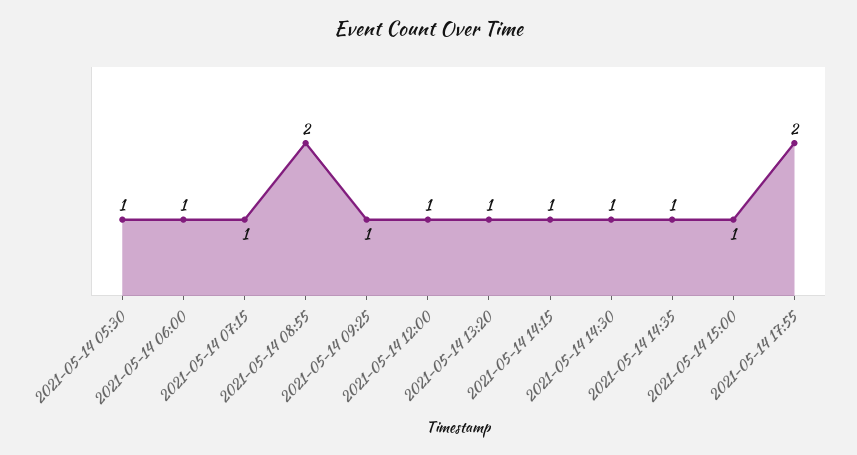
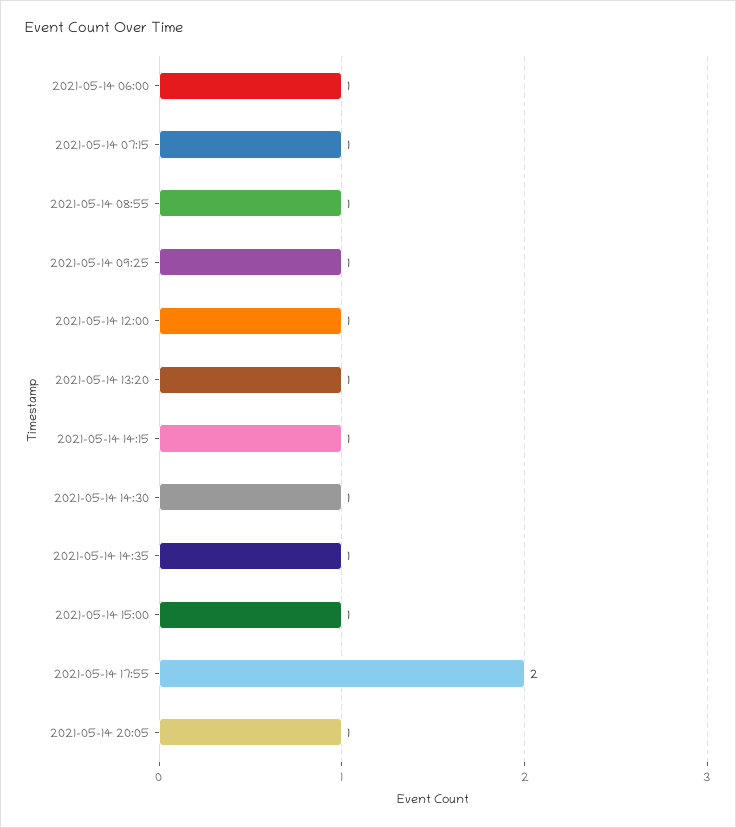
2021-05-14 05:30: 1 -> none
2021-05-14 08:55: 2 -> 1
2021-05-14 20:05: none -> 1

